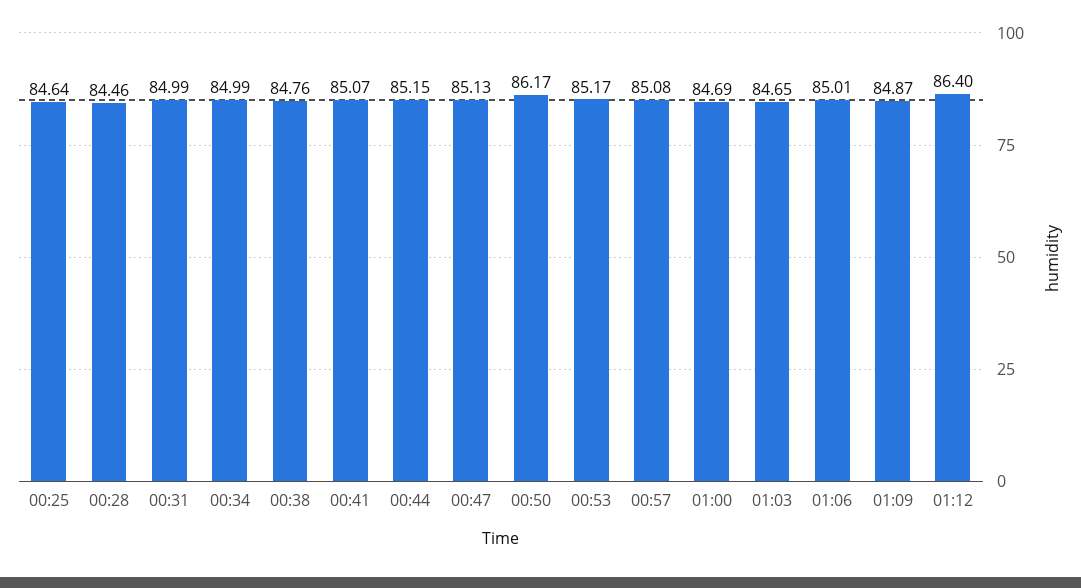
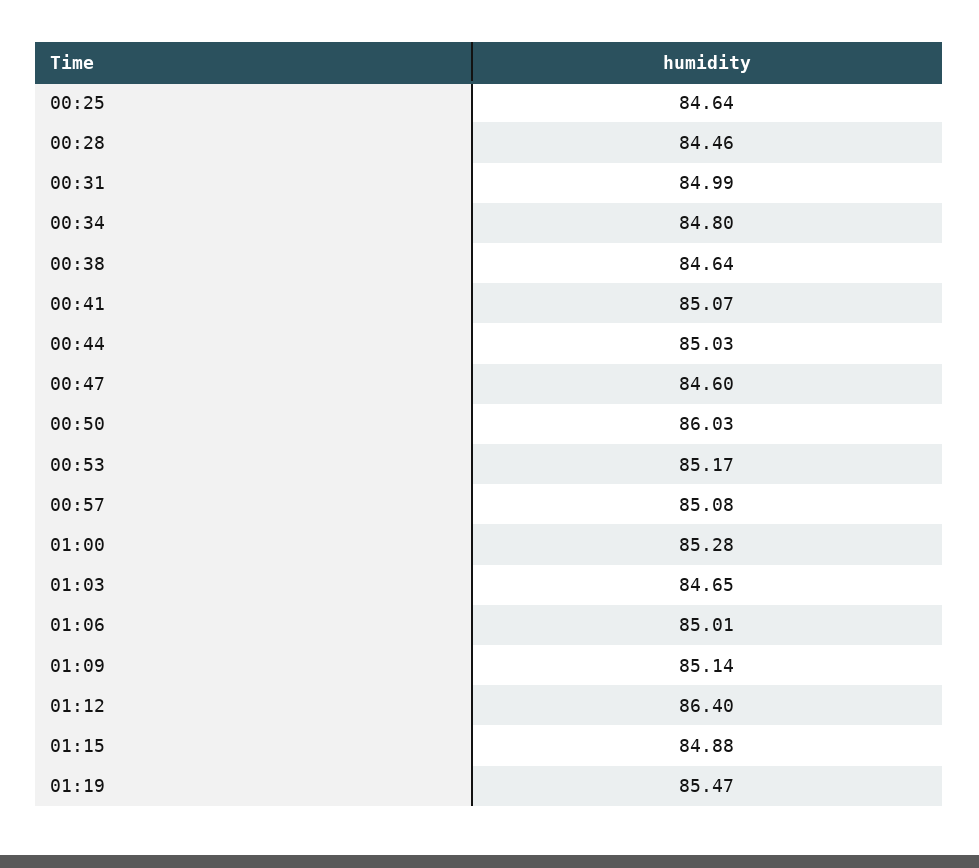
00:34: 84.99 -> 84.8
00:38: 84.76 -> 84.64
00:44: 85.15 -> 85.03
00:47: 85.13 -> 84.6
00:50: 86.17 -> 86.03
01:00: 84.69 -> 85.28
01:09: 84.87 -> 85.14
01:15: none -> 84.88
01:19: none -> 85.47

